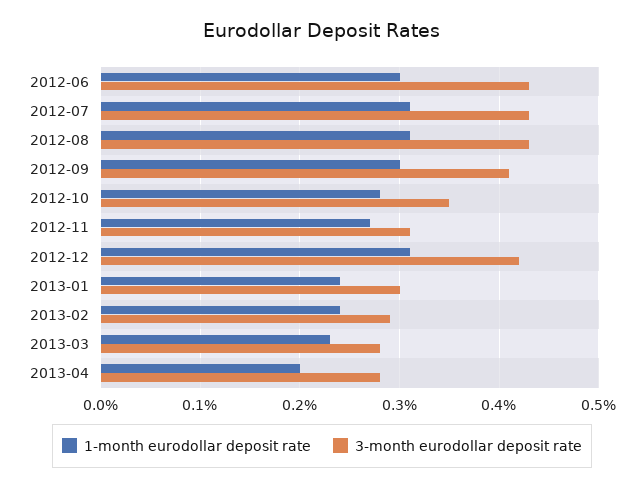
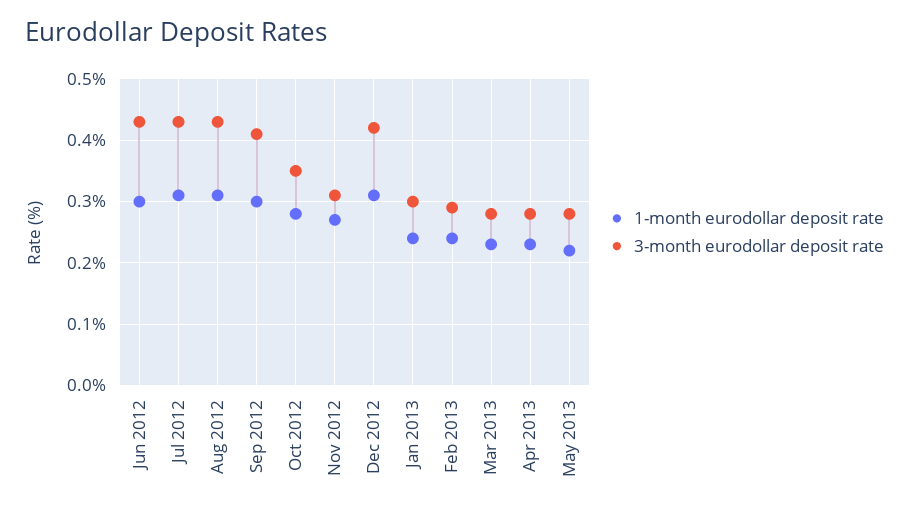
1-month eurodollar deposit rate, 2013-04: 0.2 -> 0.23
1-month eurodollar deposit rate, May 2013: none -> 0.22
3-month eurodollar deposit rate, May 2013: none -> 0.28

